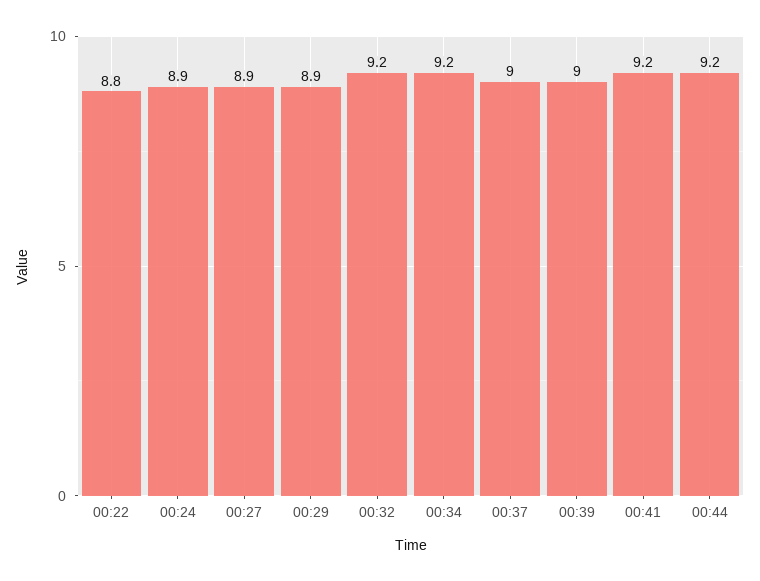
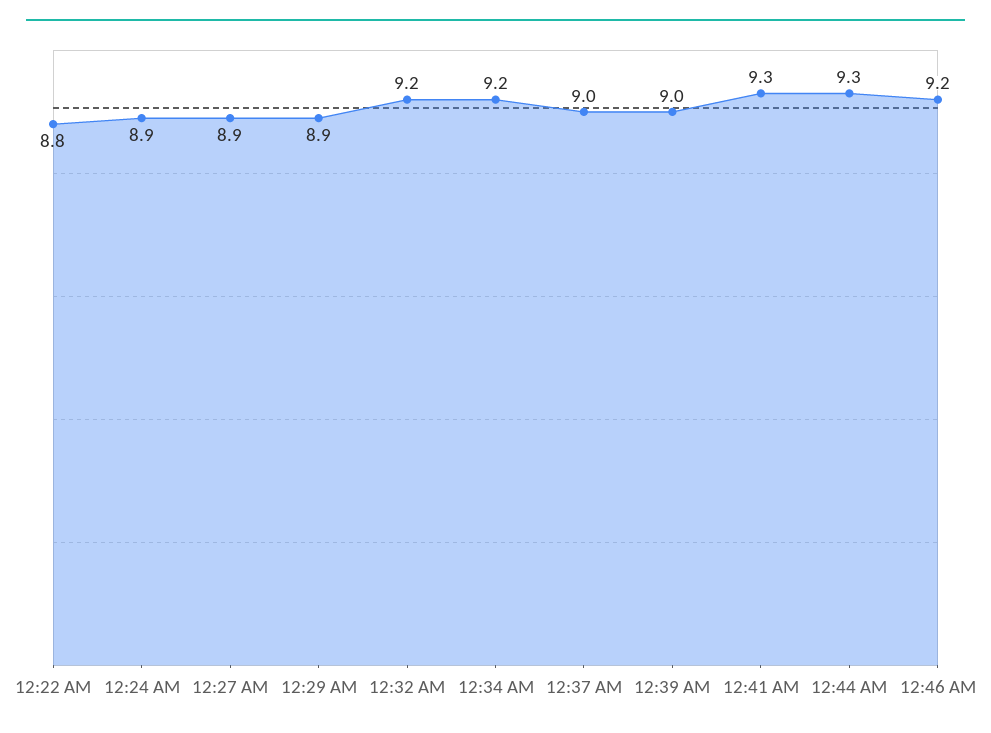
00:41: 9.2 -> 9.3
00:44: 9.2 -> 9.3
12:46 AM: none -> 9.2

